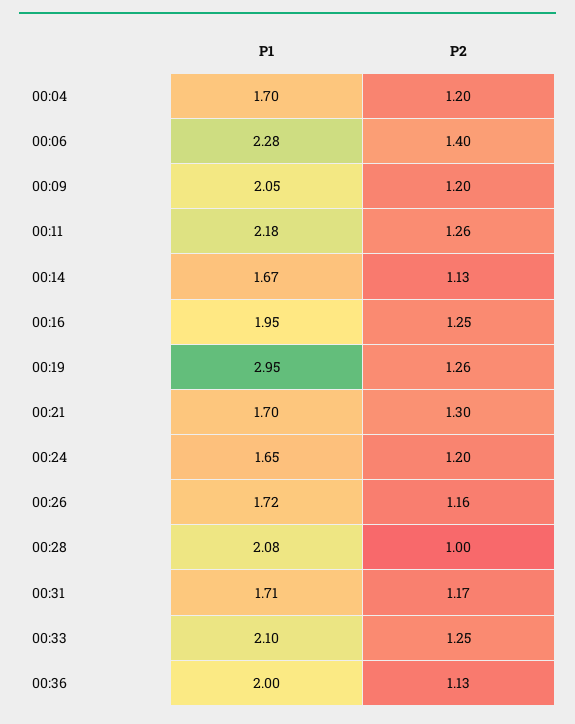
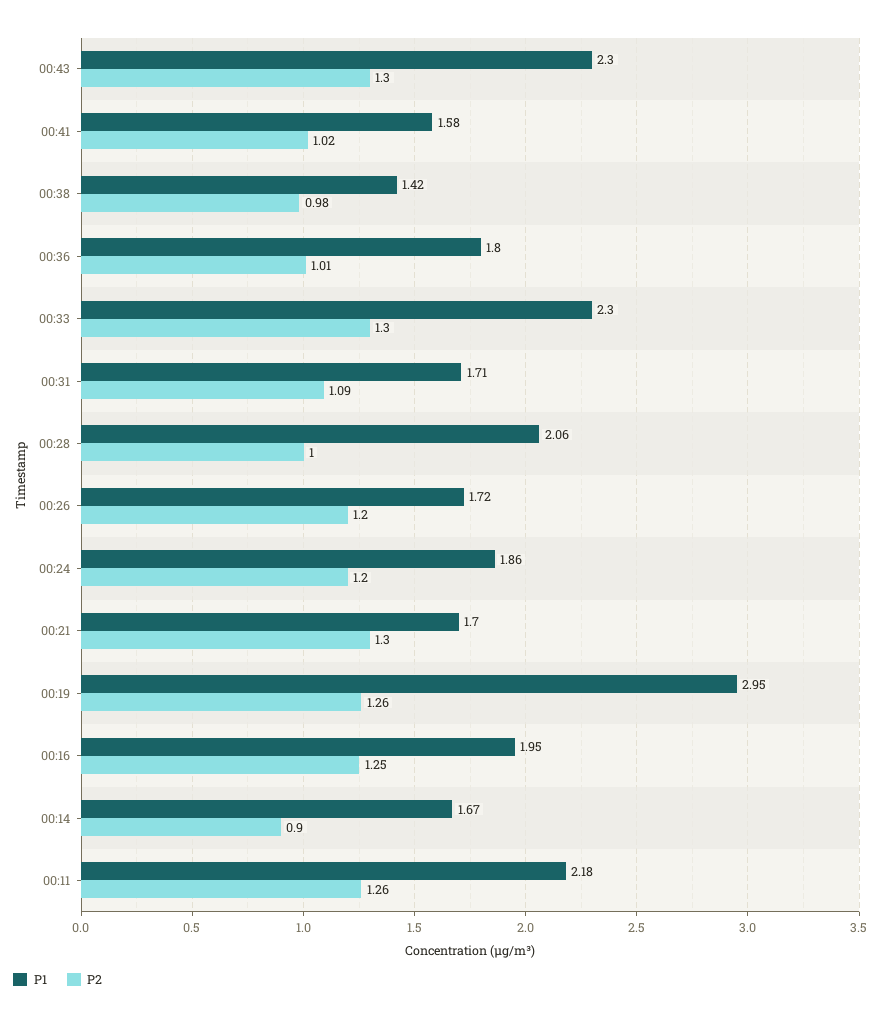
P1, 00:04: 1.7 -> none
P2, 00:04: 1.2 -> none
P1, 00:06: 2.28 -> none
P2, 00:06: 1.4 -> none
P1, 00:09: 2.05 -> none
P2, 00:09: 1.2 -> none
P2, 00:14: 1.13 -> 0.9
P1, 00:24: 1.65 -> 1.86
P2, 00:26: 1.16 -> 1.2
P1, 00:28: 2.08 -> 2.06
P2, 00:31: 1.17 -> 1.09
P1, 00:33: 2.1 -> 2.3
P2, 00:33: 1.25 -> 1.3
P1, 00:36: 2 -> 1.8
P2, 00:36: 1.13 -> 1.01
P1, 00:43: none -> 2.3
P2, 00:43: none -> 1.3
P1, 00:41: none -> 1.58
P2, 00:41: none -> 1.02
P1, 00:38: none -> 1.42
P2, 00:38: none -> 0.98

